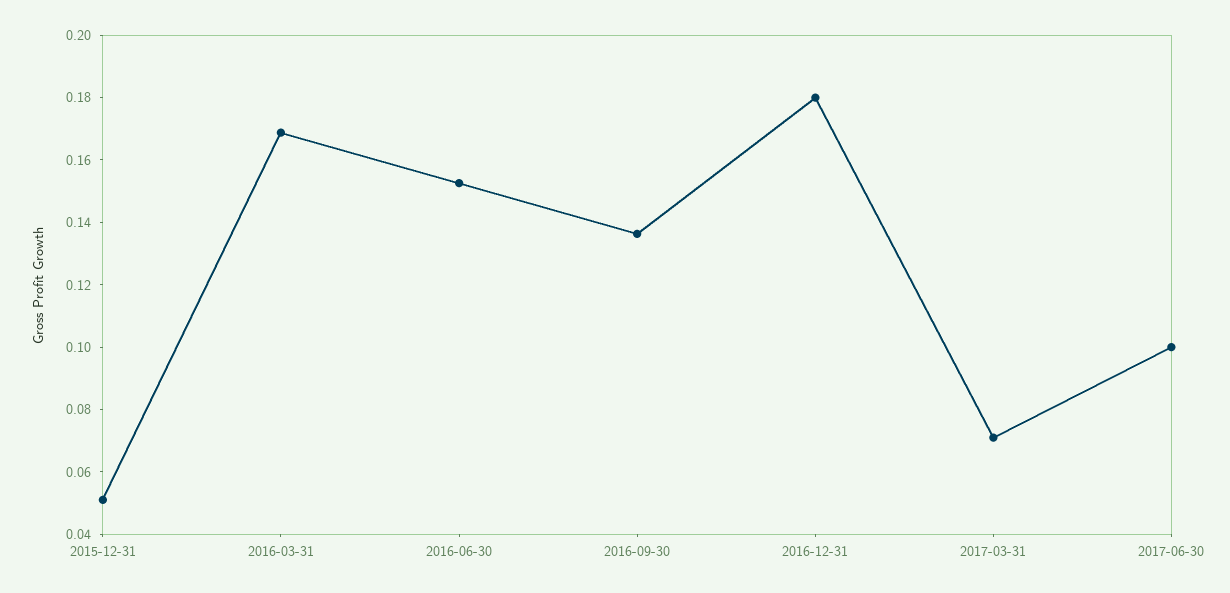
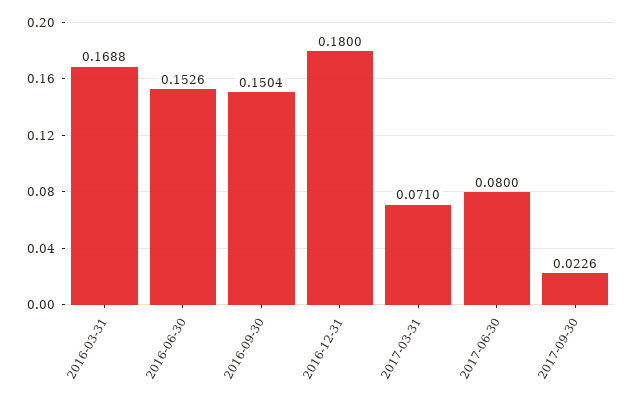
2015-12-31: 0.05 -> none
2016-09-30: 0.135 -> 0.1504
2017-06-30: 0.1 -> 0.08
2017-09-30: none -> 0.0226

